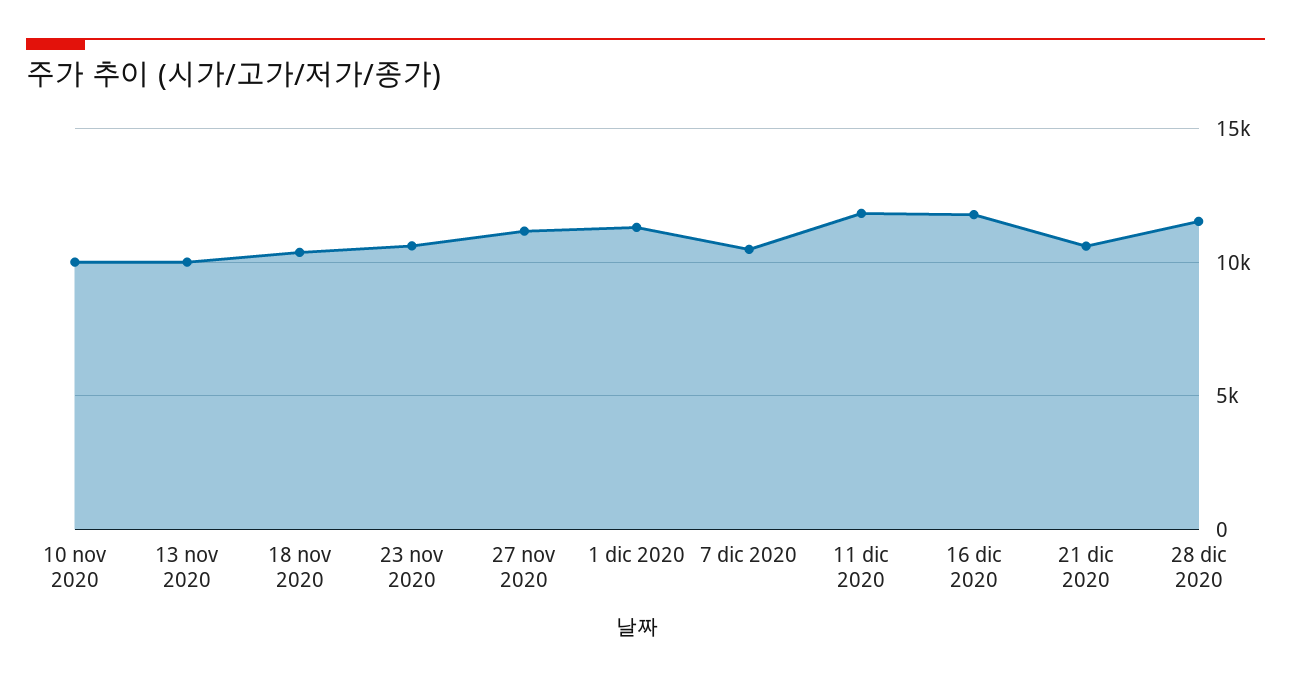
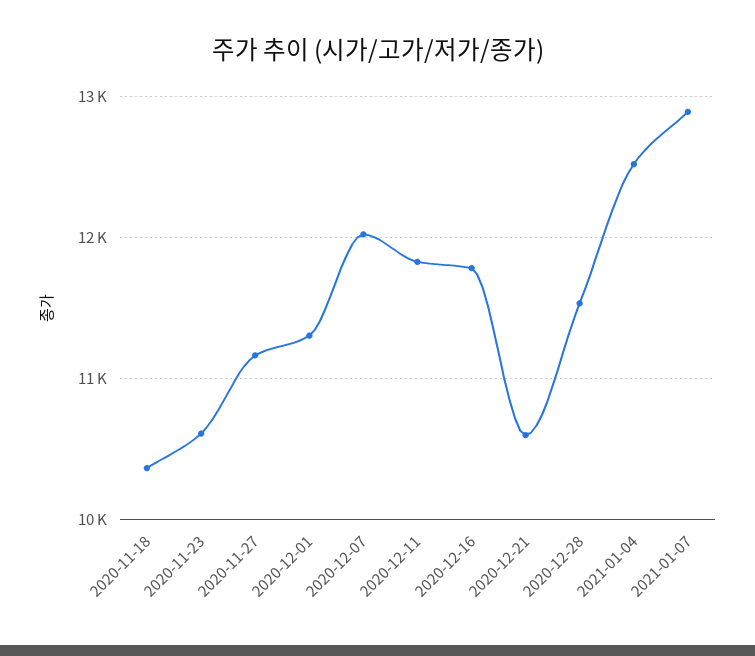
10 nov 2020: 10000 -> none
13 nov 2020: 10000 -> none
7 dic 2020: 10500 -> 12000
2021-01-04: none -> 12500
2021-01-07: none -> 12900

